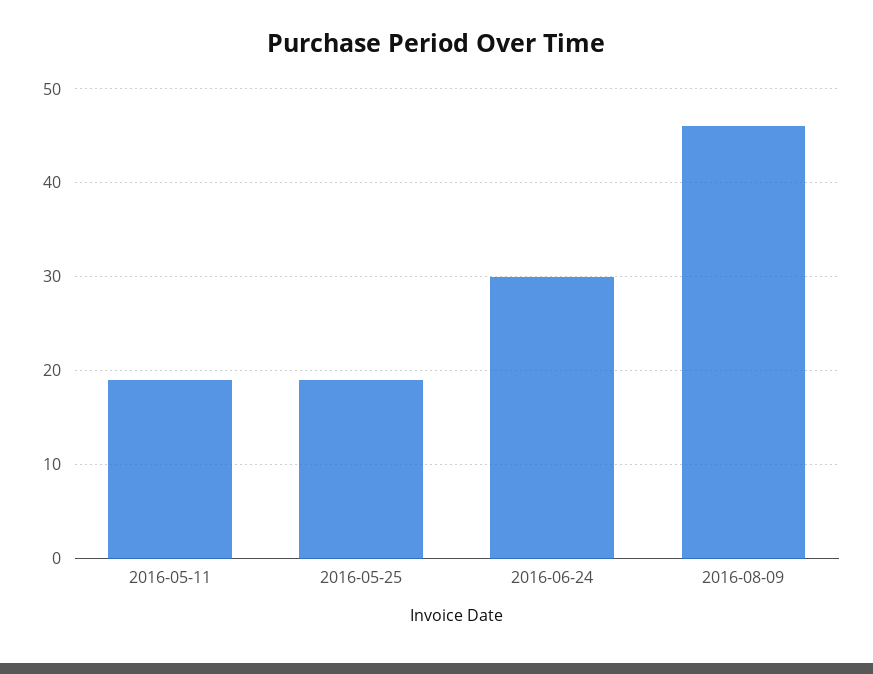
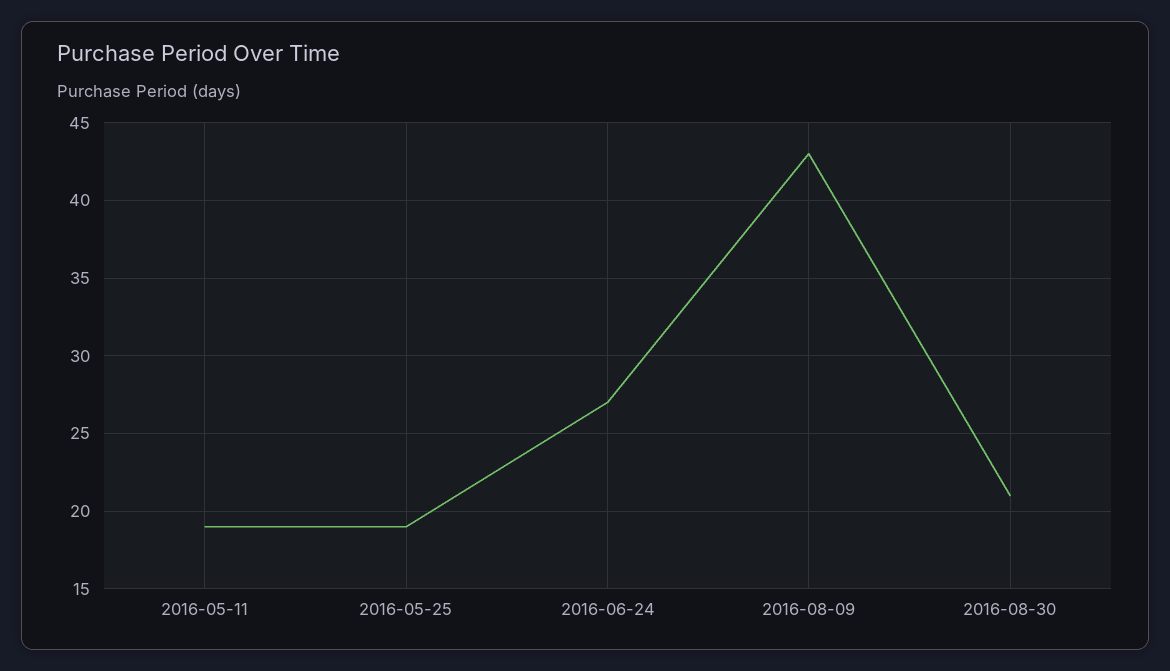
2016-06-24: 30 -> 27
2016-08-09: 46 -> 43
2016-08-30: none -> 21

